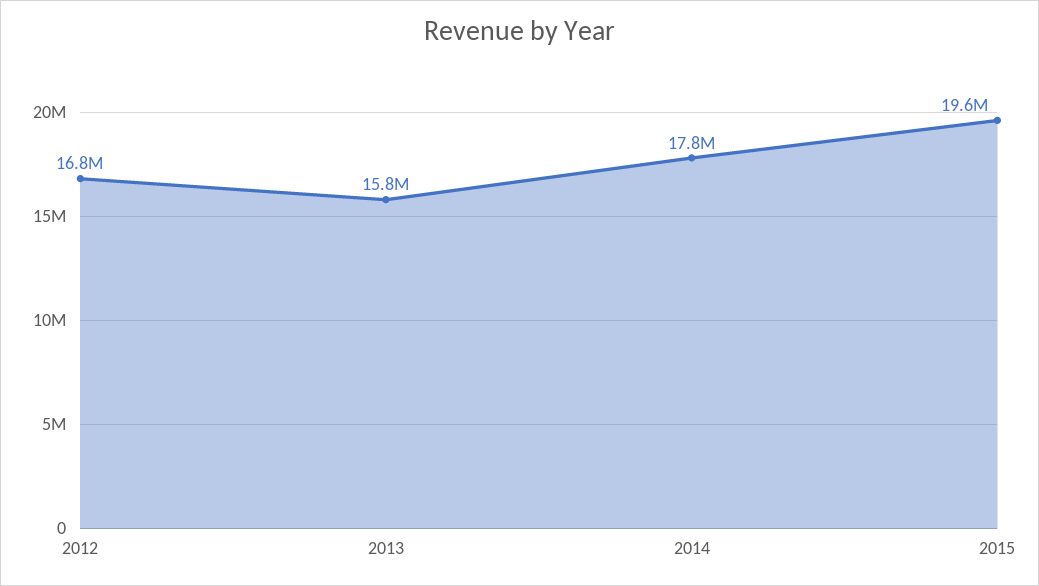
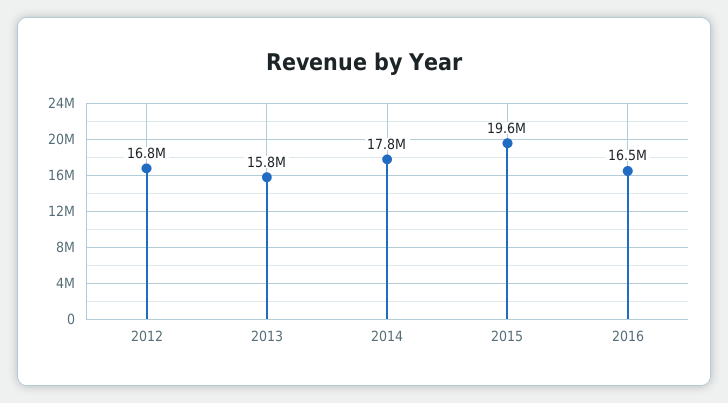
2016: none -> 16500000

